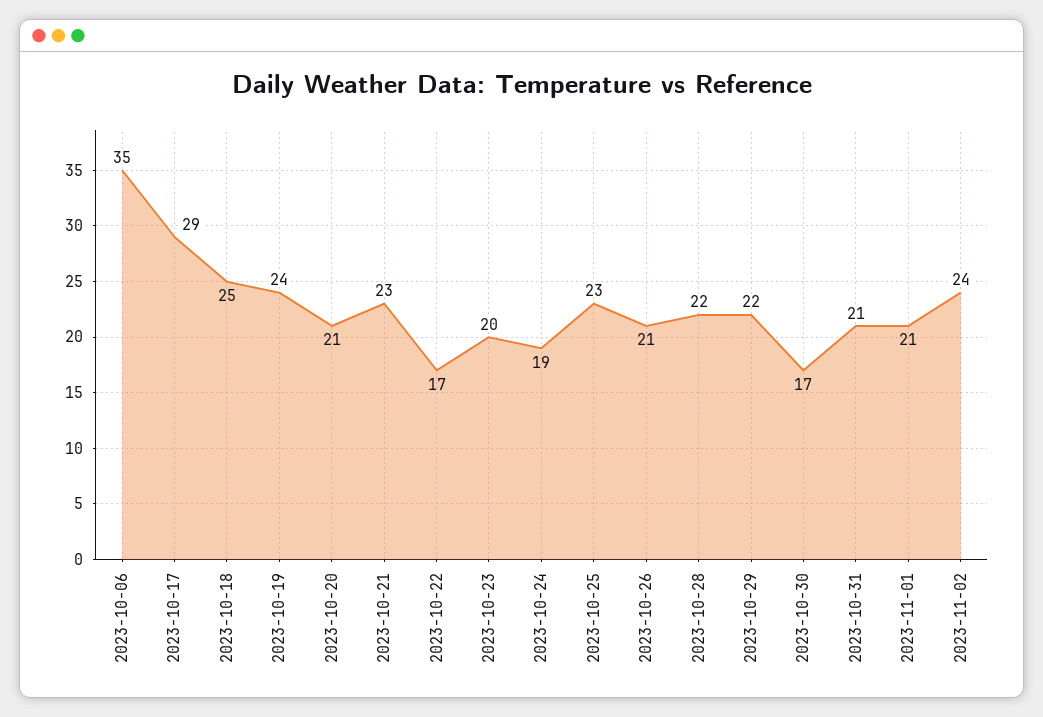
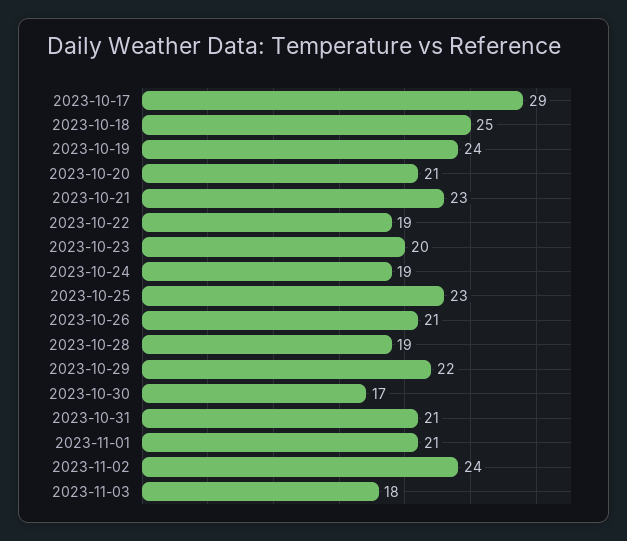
2023-10-06: 35 -> none
2023-10-22: 17 -> 19
2023-10-28: 22 -> 19
2023-11-03: none -> 18

